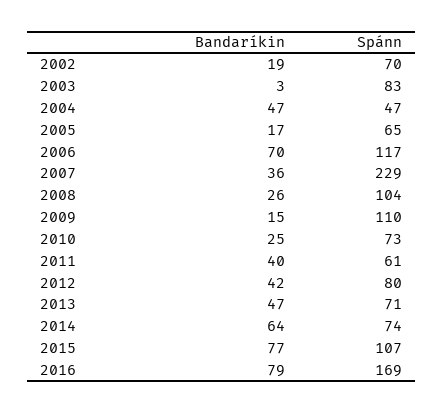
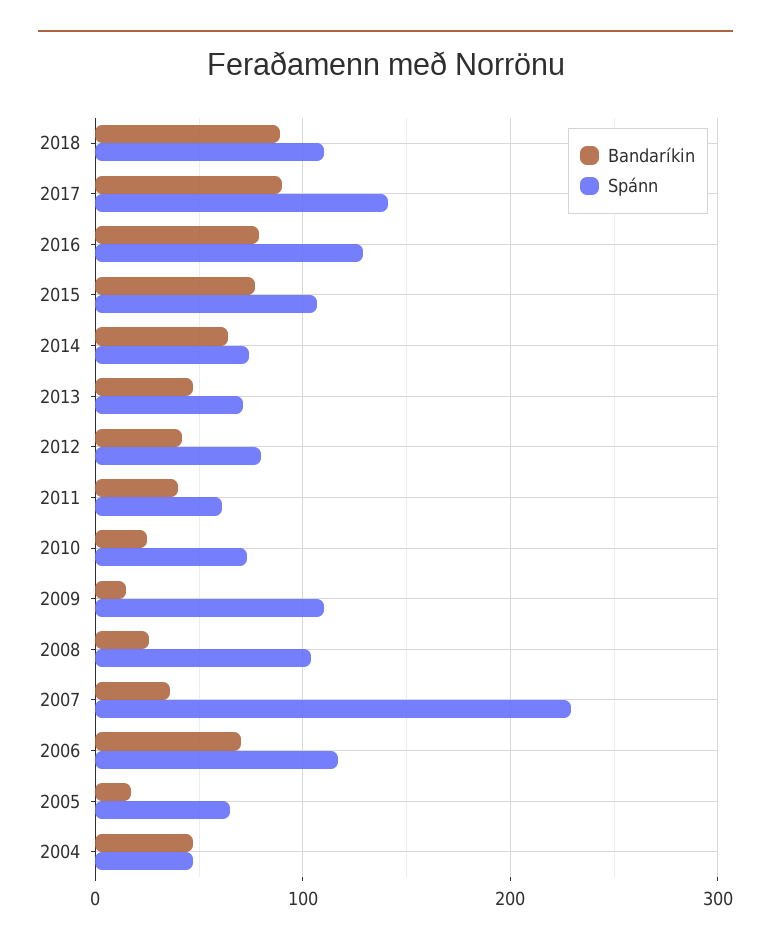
Bandaríkin, 2002: 19 -> none
Spánn, 2002: 70 -> none
Bandaríkin, 2003: 3 -> none
Spánn, 2003: 83 -> none
Spánn, 2016: 169 -> 130
Bandaríkin, 2018: none -> 90
Spánn, 2018: none -> 110
Bandaríkin, 2017: none -> 90
Spánn, 2017: none -> 140

